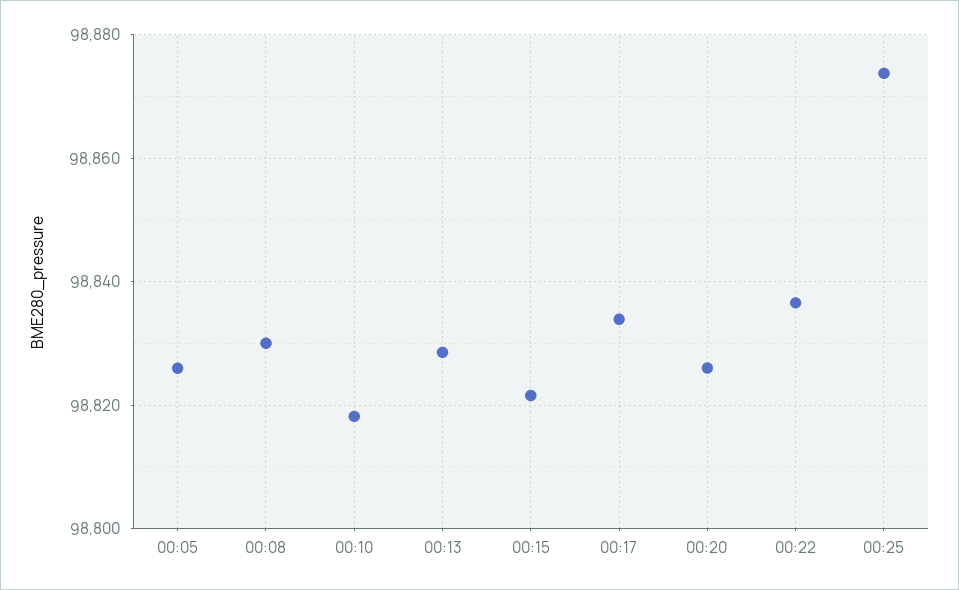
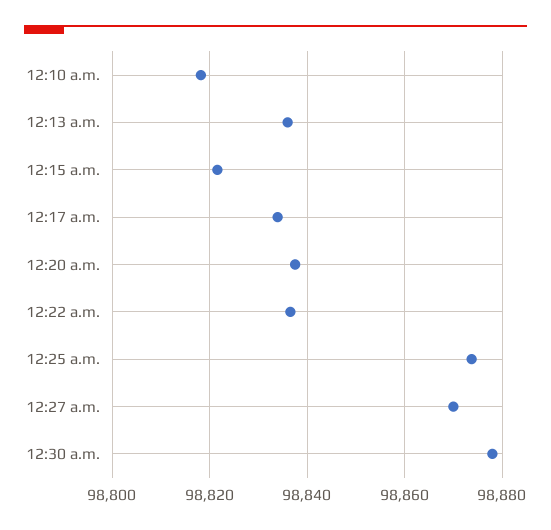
00:05: 98826 -> none
00:08: 98830 -> none
00:13: 98828 -> 98836
00:20: 98826 -> 98838
12:27 a.m.: none -> 98870
12:30 a.m.: none -> 98878

